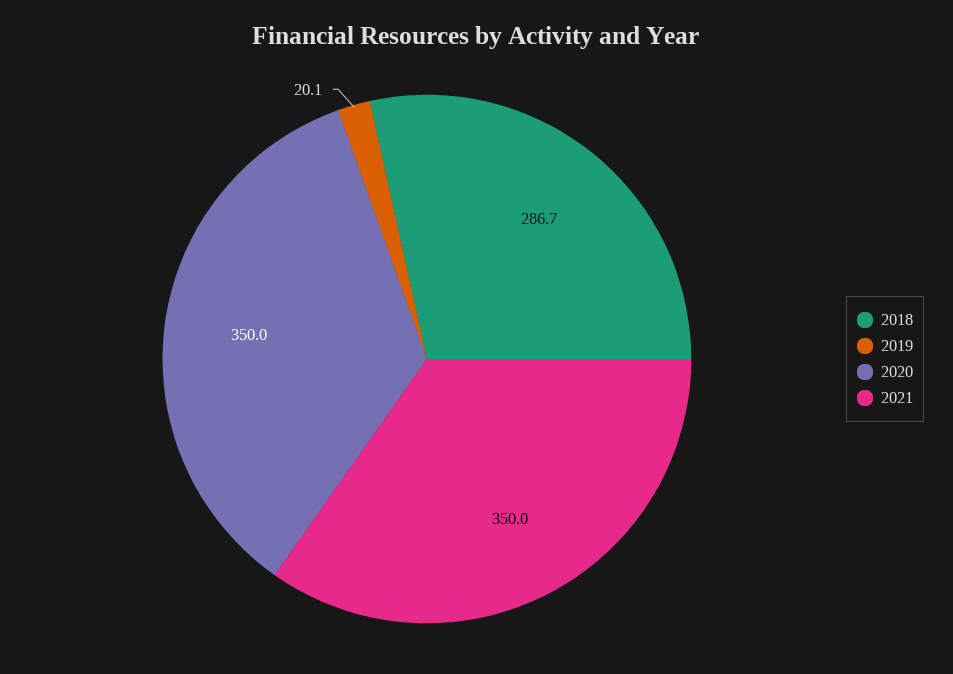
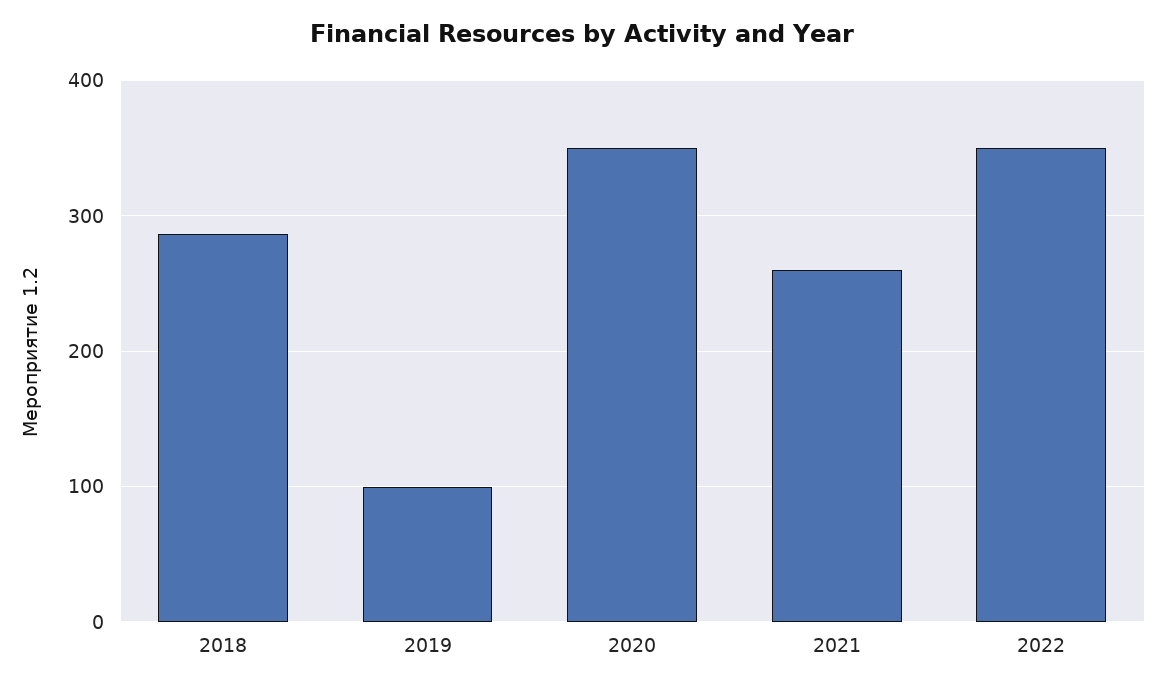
2019: 20.1 -> 100
2021: 350 -> 260
2022: none -> 350

